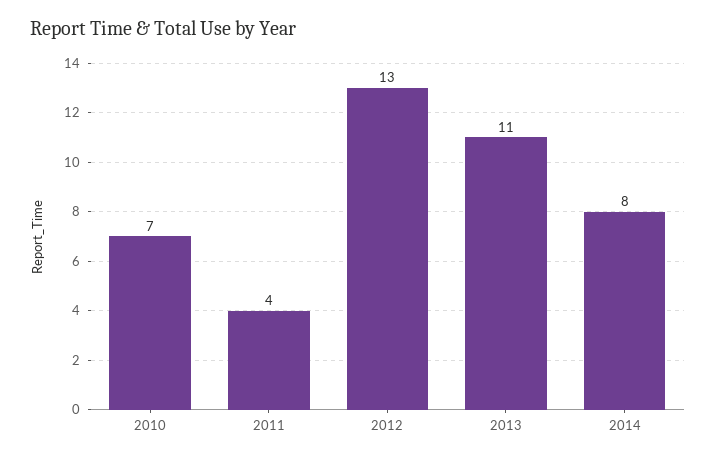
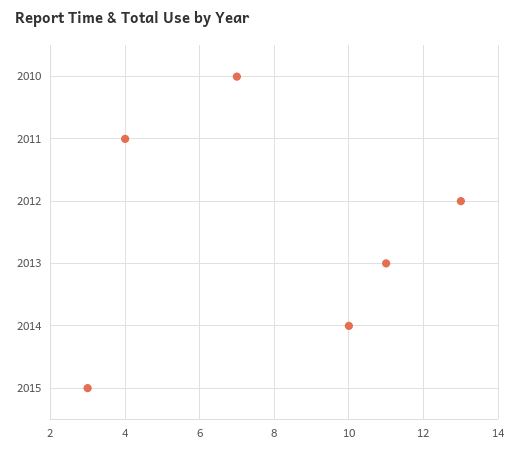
2014: 8 -> 10
2015: none -> 3

